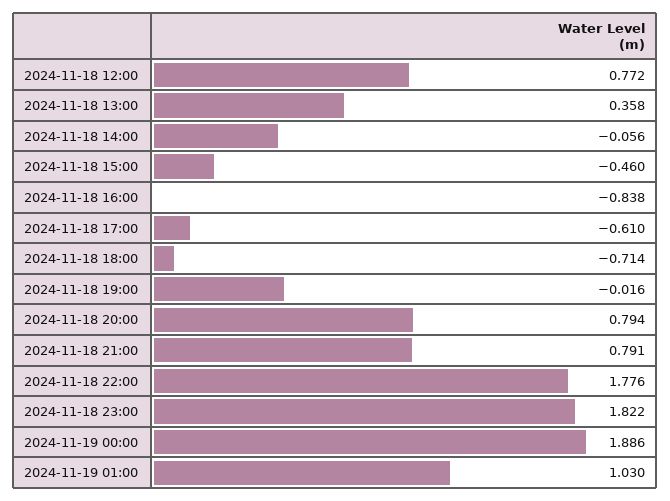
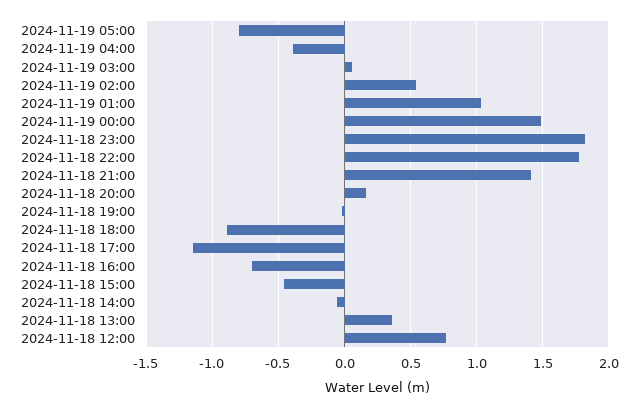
2024-11-18 16:00: -0.838 -> -0.7
2024-11-18 17:00: -0.61 -> -1.15
2024-11-18 18:00: -0.714 -> -0.9
2024-11-18 20:00: 0.794 -> 0.15
2024-11-18 21:00: 0.791 -> 1.4
2024-11-19 00:00: 1.886 -> 1.5
2024-11-19 05:00: none -> -0.8
2024-11-19 04:00: none -> -0.4
2024-11-19 03:00: none -> 0.05
2024-11-19 02:00: none -> 0.55

